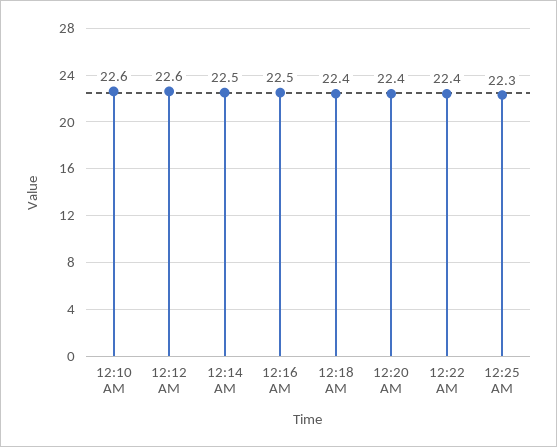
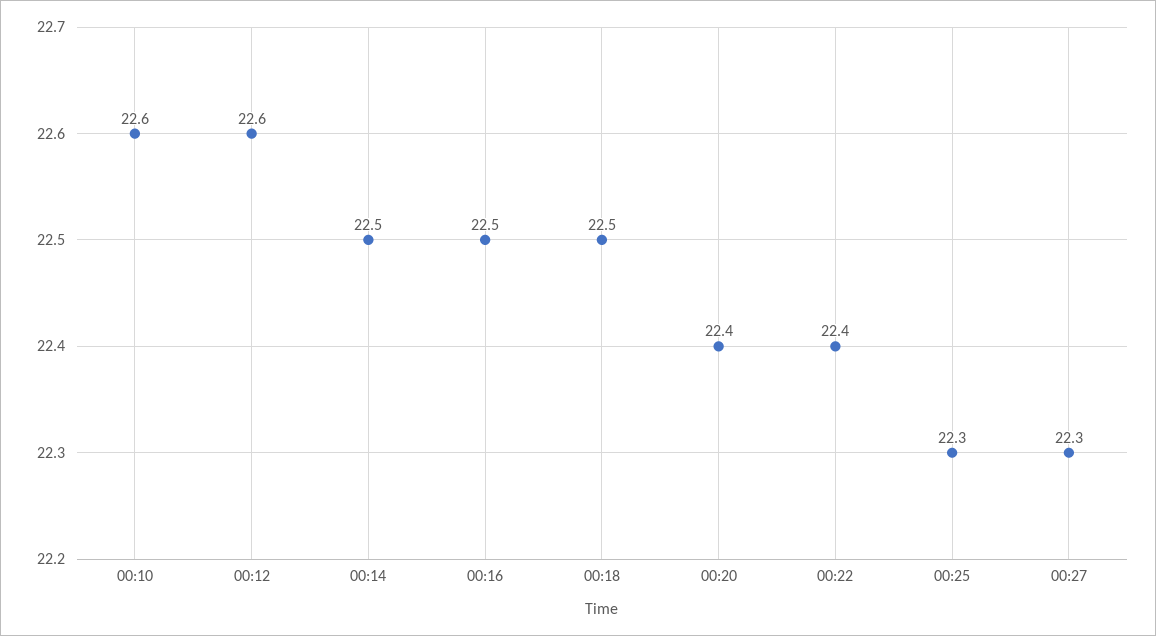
12:18 AM: 22.4 -> 22.5
00:27: none -> 22.3

